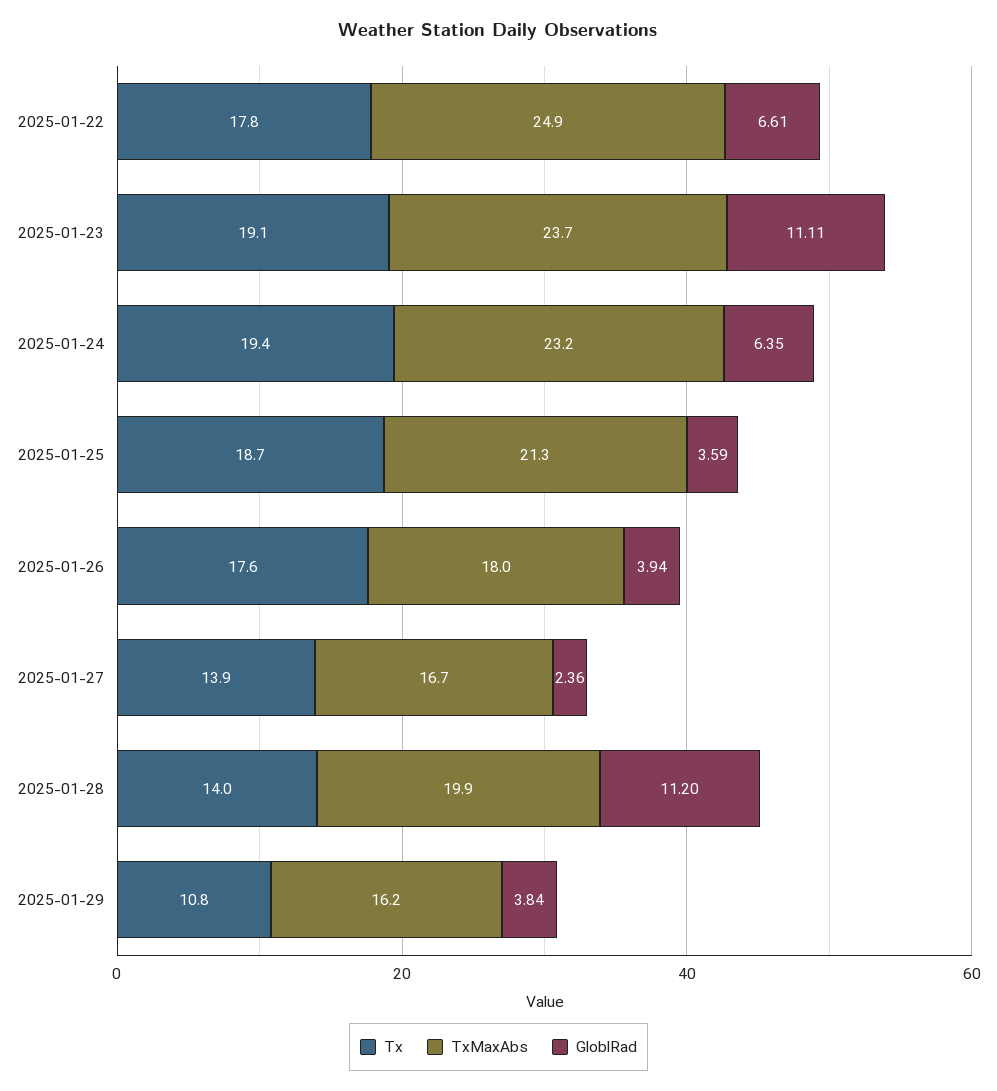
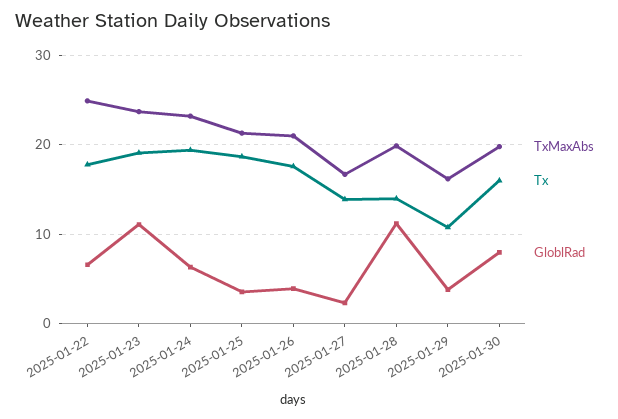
TxMaxAbs, 2025-01-26: 18 -> 21
TxMaxAbs, 2025-01-30: none -> 20
Tx, 2025-01-30: none -> 16
GloblRad, 2025-01-30: none -> 8

